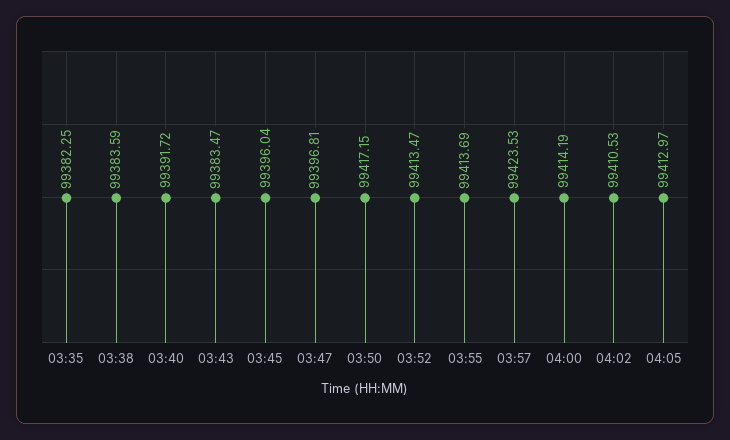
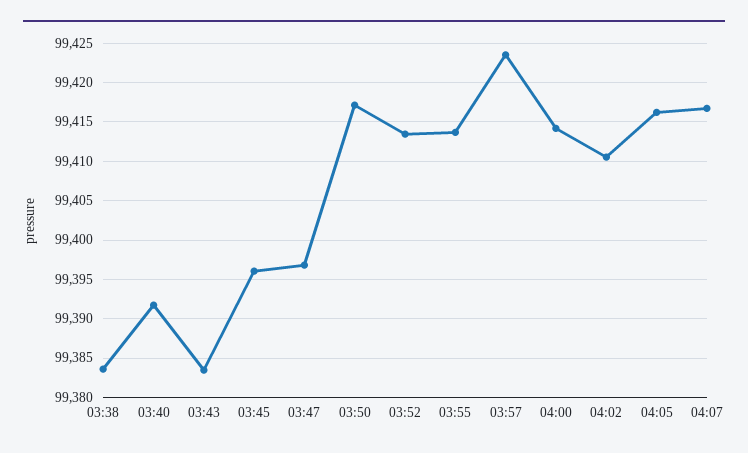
03:35: 99382.25 -> none
04:05: 99412.97 -> 99416
04:07: none -> 99417

